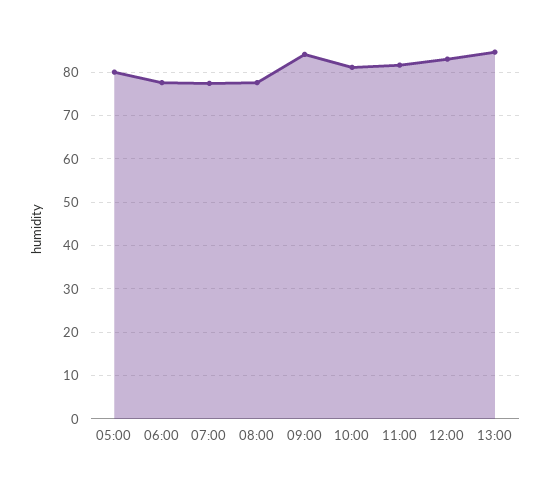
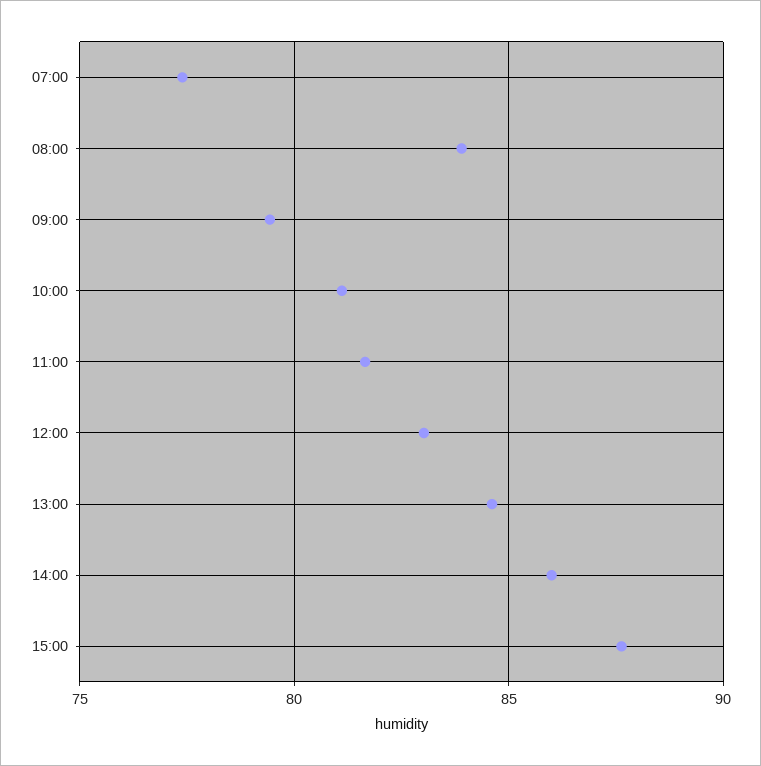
05:00: 80 -> none
06:00: 78 -> none
08:00: 78 -> 84
09:00: 84 -> 79.5
14:00: none -> 86
15:00: none -> 87.5

